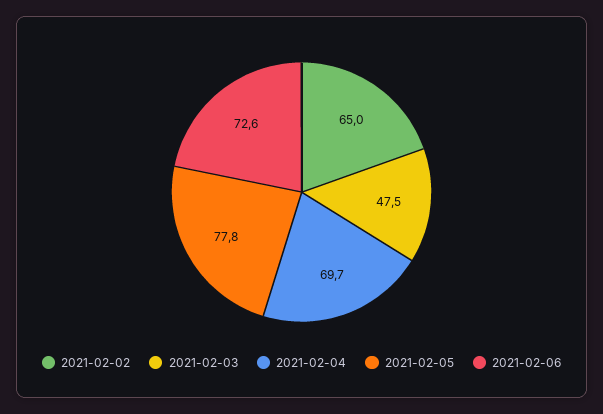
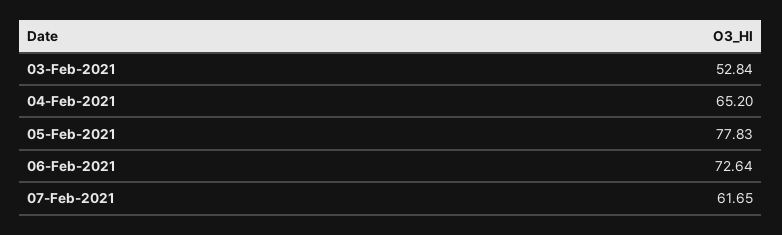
2021-02-02: 65 -> none
2021-02-03: 47.5 -> 52.84
2021-02-04: 69.7 -> 65.2
07-Feb-2021: none -> 61.65

